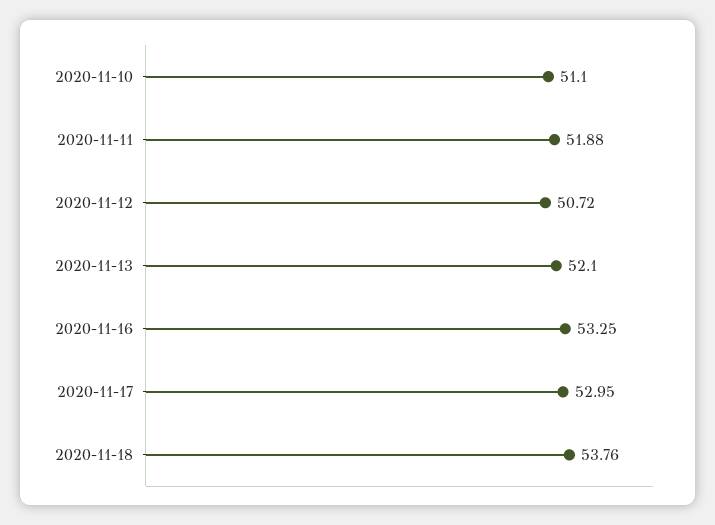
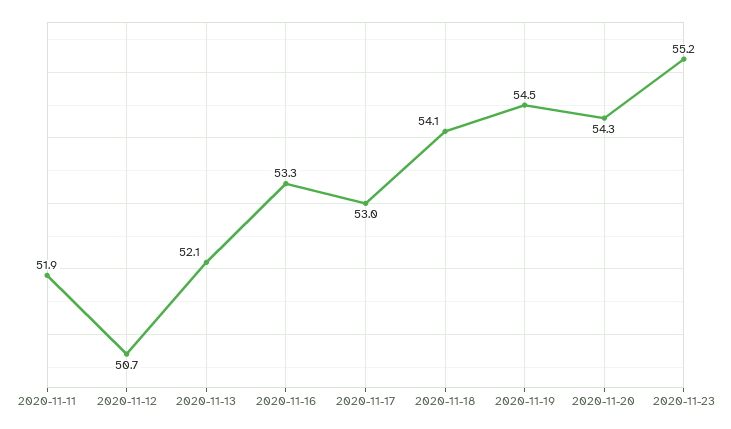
2020-11-10: 51.1 -> none
2020-11-18: 53.76 -> 54.1
2020-11-19: none -> 54.5
2020-11-20: none -> 54.3
2020-11-23: none -> 55.2

